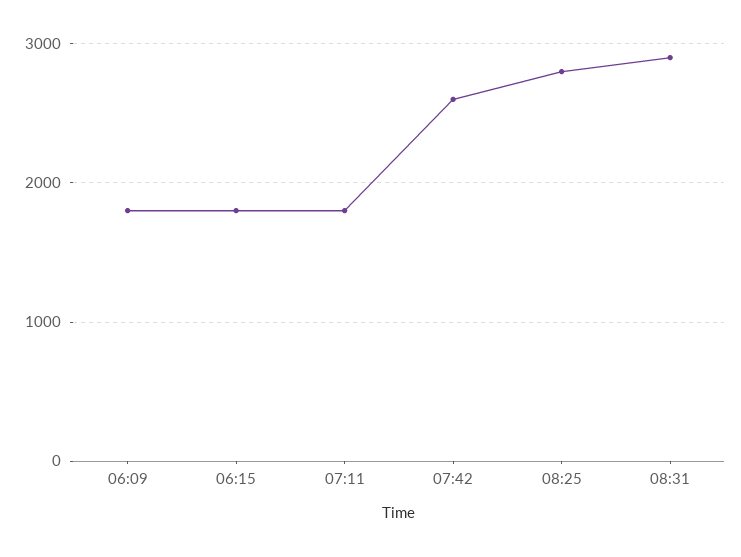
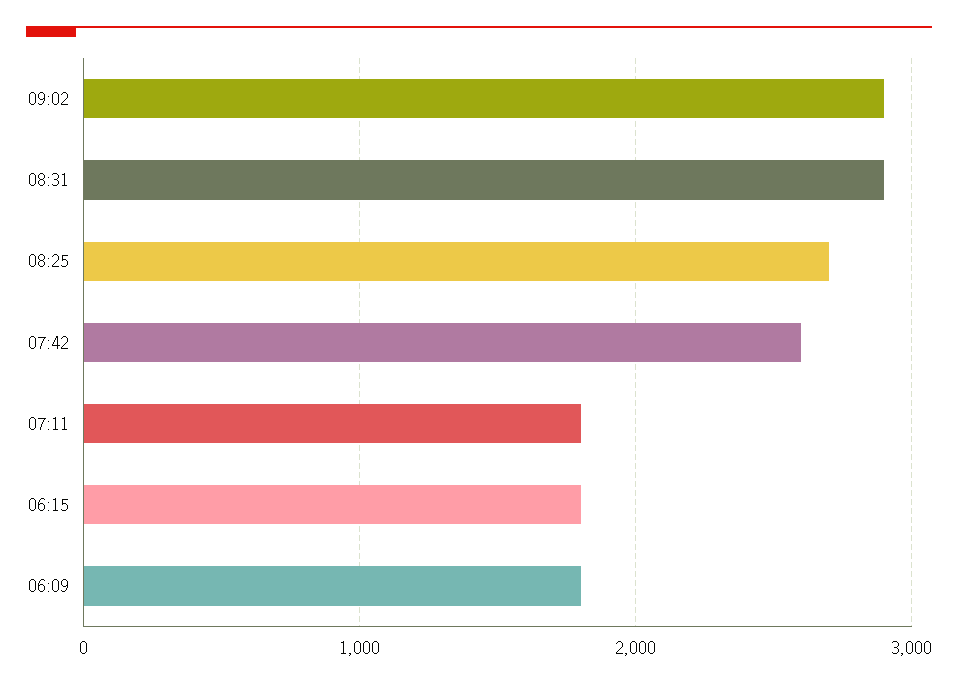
08:25: 2800 -> 2700
09:02: none -> 2900

